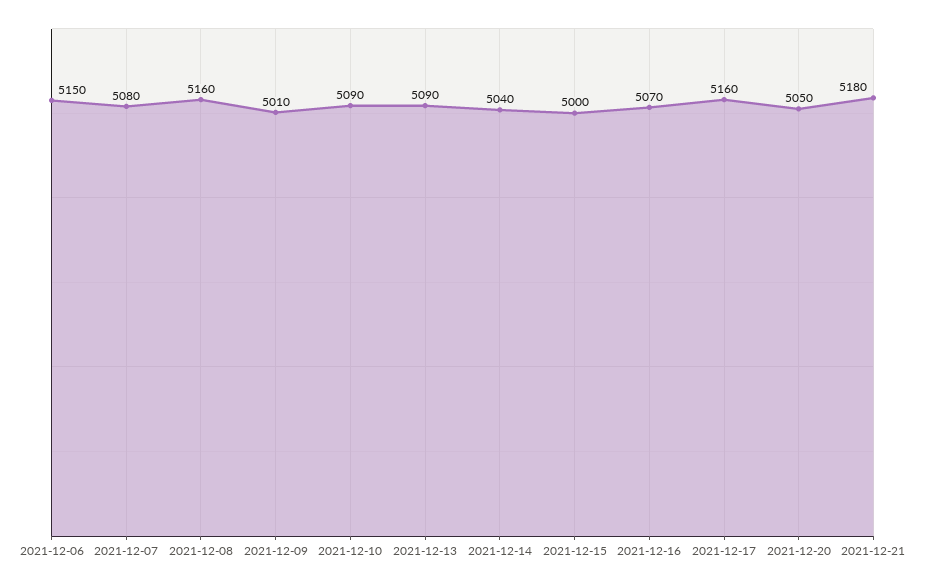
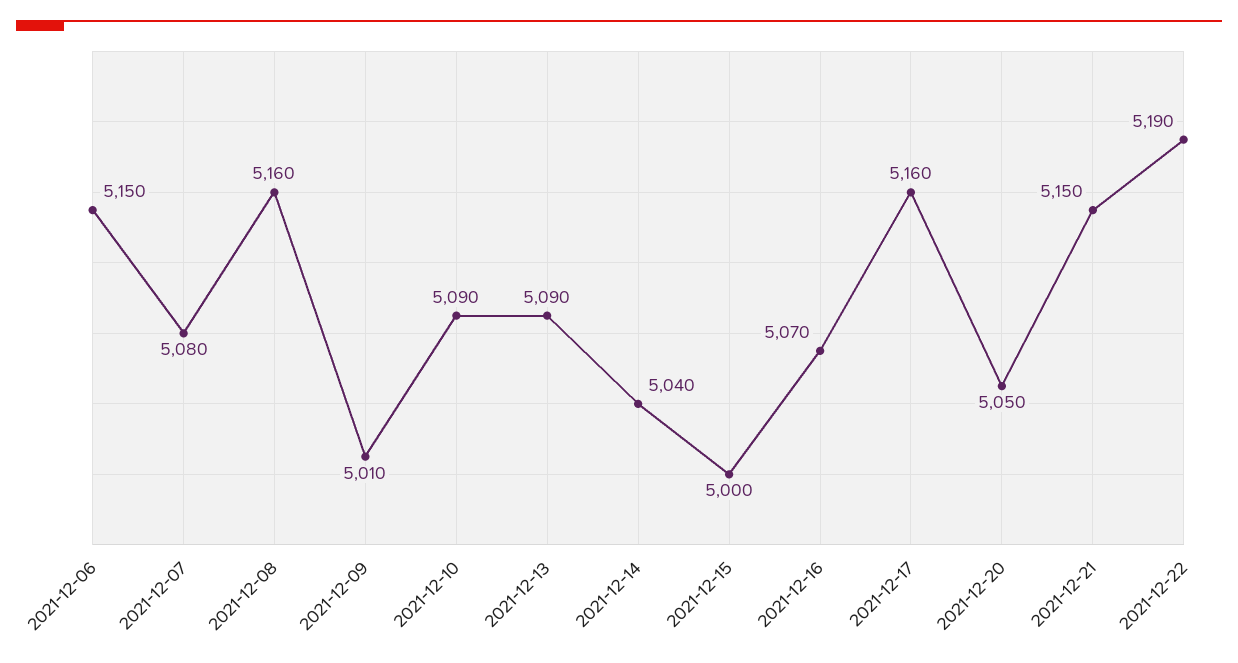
2021-12-21: 5180 -> 5150
2021-12-22: none -> 5190

